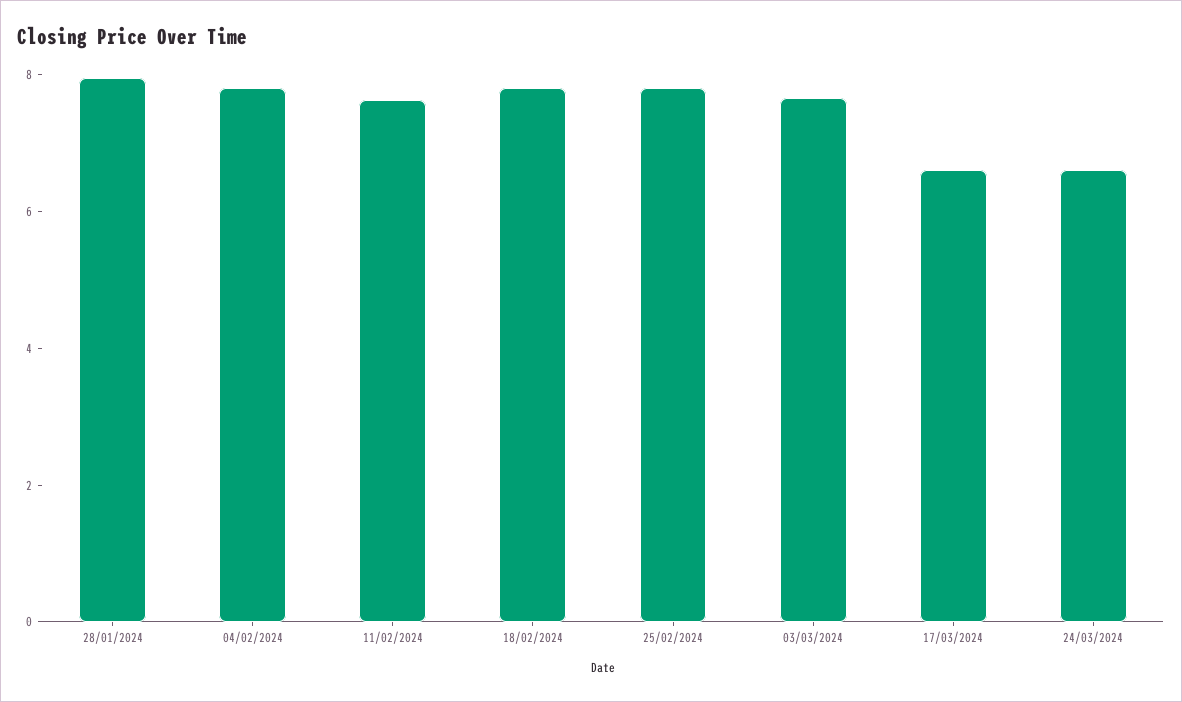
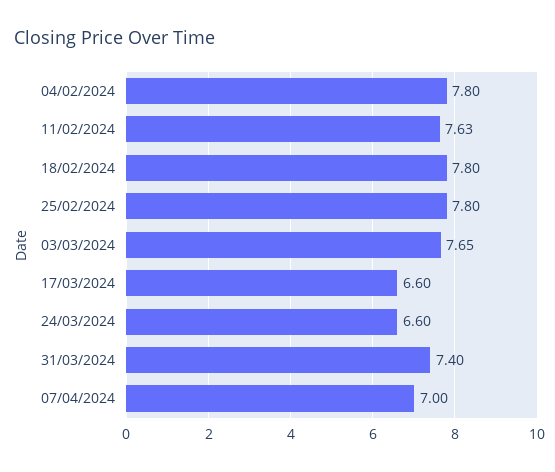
28/01/2024: 8 -> none
31/03/2024: none -> 7.4
07/04/2024: none -> 7

